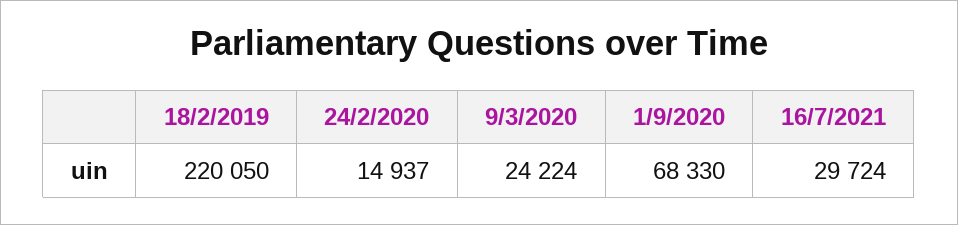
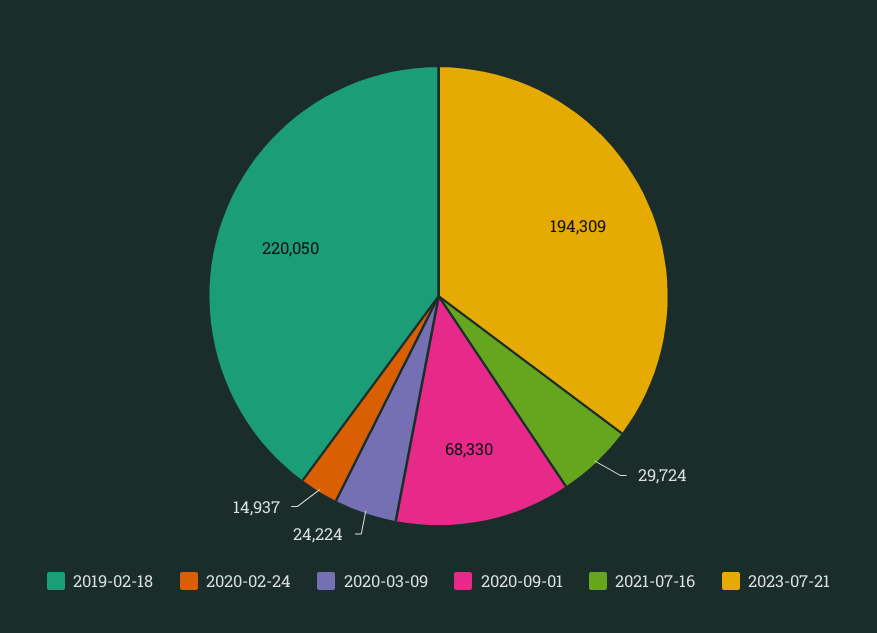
2023-07-21: none -> 194309

